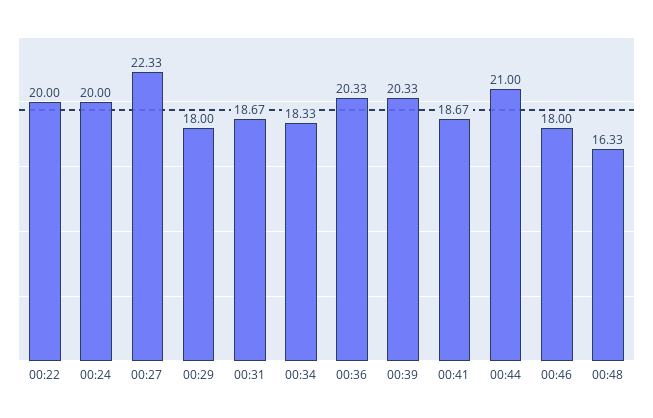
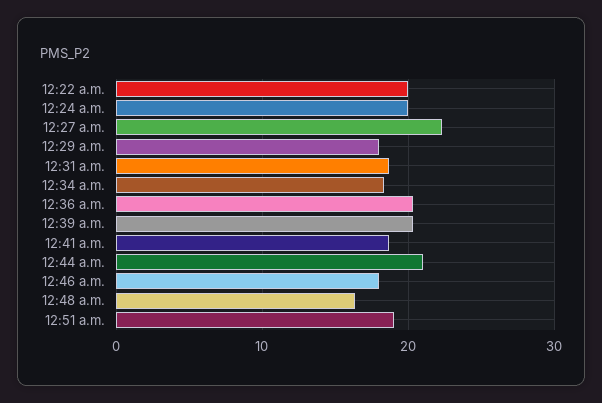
12:51 a.m.: none -> 19

